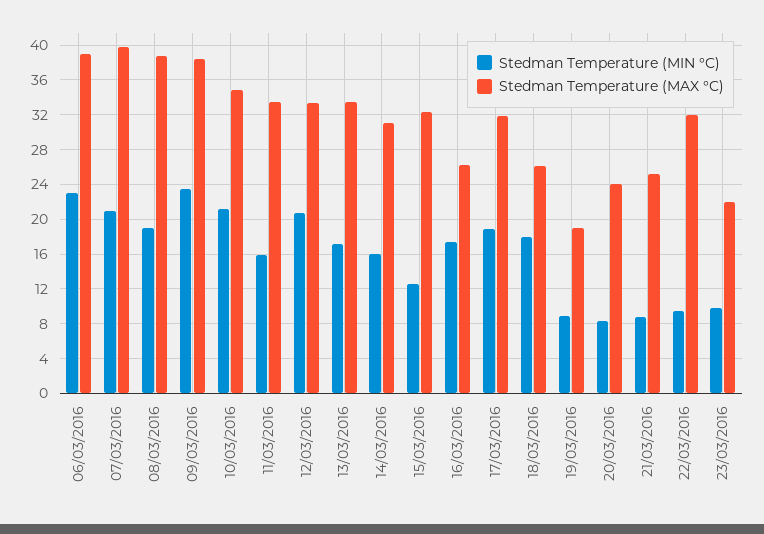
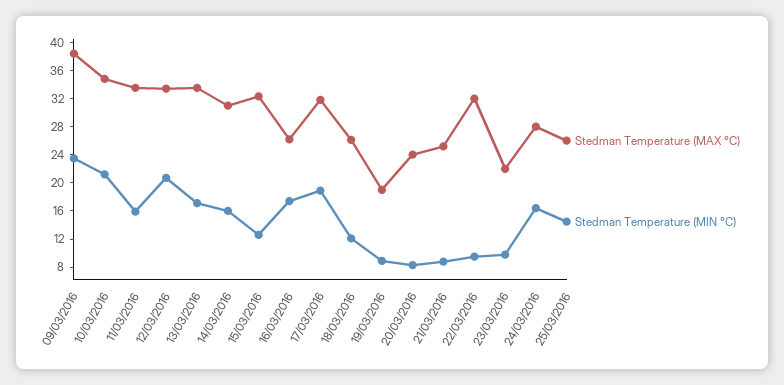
Stedman Temperature (MIN °C), 06/03/2016: 23 -> none
Stedman Temperature (MAX °C), 06/03/2016: 39 -> none
Stedman Temperature (MIN °C), 07/03/2016: 21 -> none
Stedman Temperature (MAX °C), 07/03/2016: 40 -> none
Stedman Temperature (MIN °C), 08/03/2016: 19 -> none
Stedman Temperature (MAX °C), 08/03/2016: 39 -> none
Stedman Temperature (MIN °C), 18/03/2016: 18 -> 12
Stedman Temperature (MAX °C), 24/03/2016: none -> 28
Stedman Temperature (MIN °C), 24/03/2016: none -> 16
Stedman Temperature (MAX °C), 25/03/2016: none -> 26
Stedman Temperature (MIN °C), 25/03/2016: none -> 14

